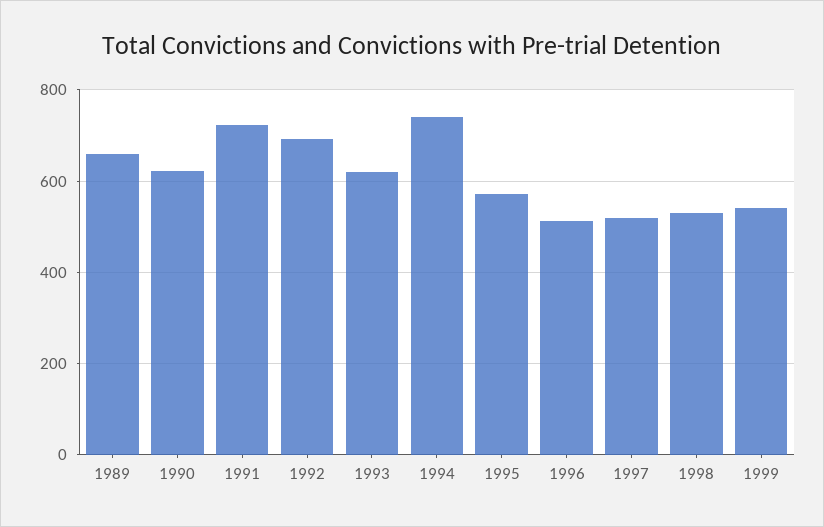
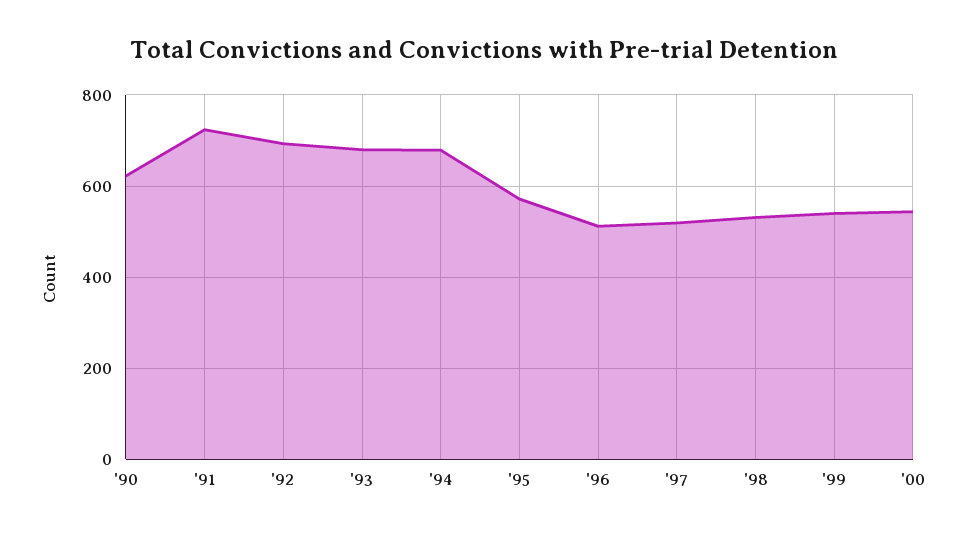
1989: 660 -> none
1993: 620 -> 680
1994: 740 -> 680
'00: none -> 540

